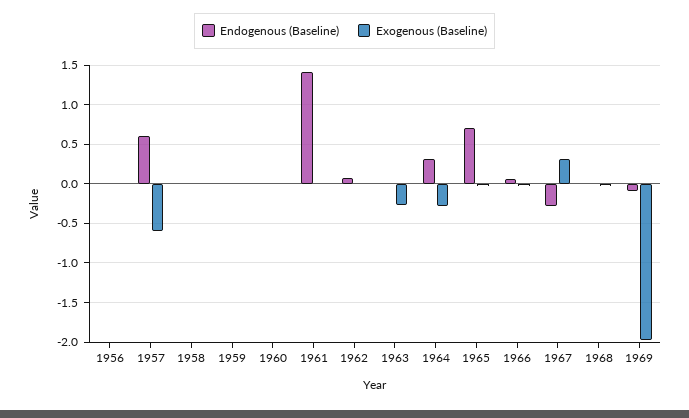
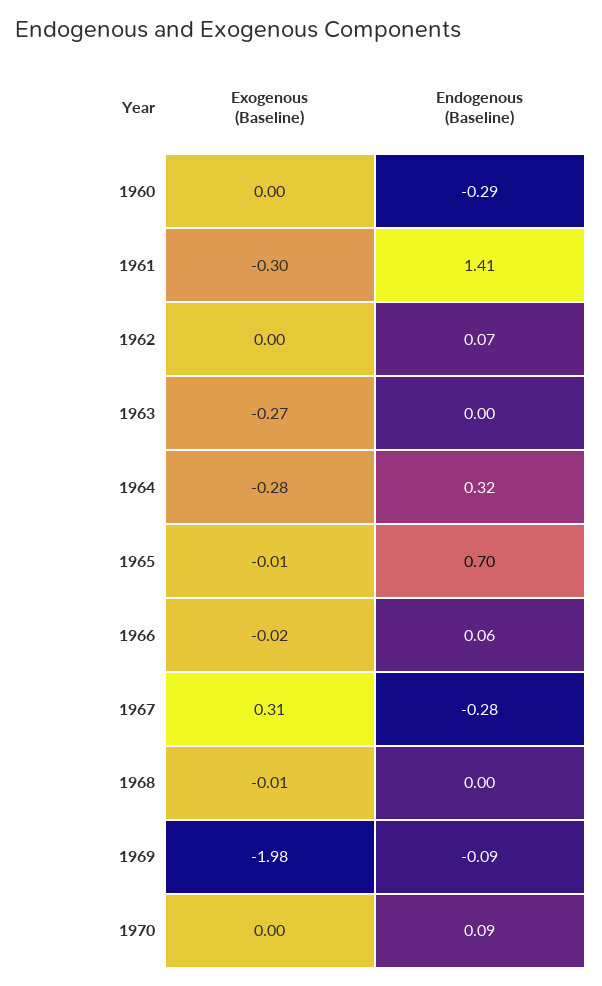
Endogenous (Baseline), 1956: 0 -> none
Exogenous (Baseline), 1956: 0 -> none
Endogenous (Baseline), 1957: 0.6 -> none
Exogenous (Baseline), 1957: -0.6 -> none
Endogenous (Baseline), 1958: 0 -> none
Exogenous (Baseline), 1958: 0 -> none
Endogenous (Baseline), 1959: 0 -> none
Exogenous (Baseline), 1959: 0 -> none
Endogenous (Baseline), 1960: 0 -> -0.29
Exogenous (Baseline), 1961: 0 -> -0.3
Exogenous (Baseline), 1970: none -> 0
Endogenous (Baseline), 1970: none -> 0.09

